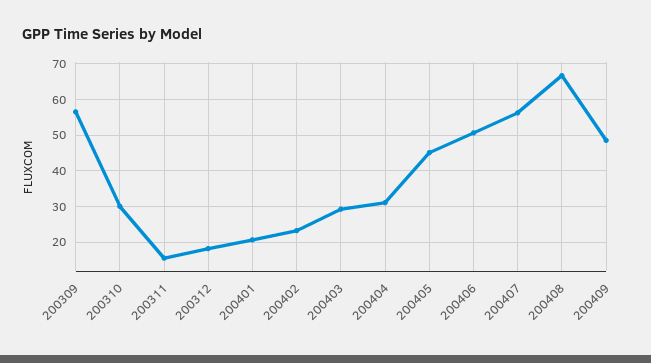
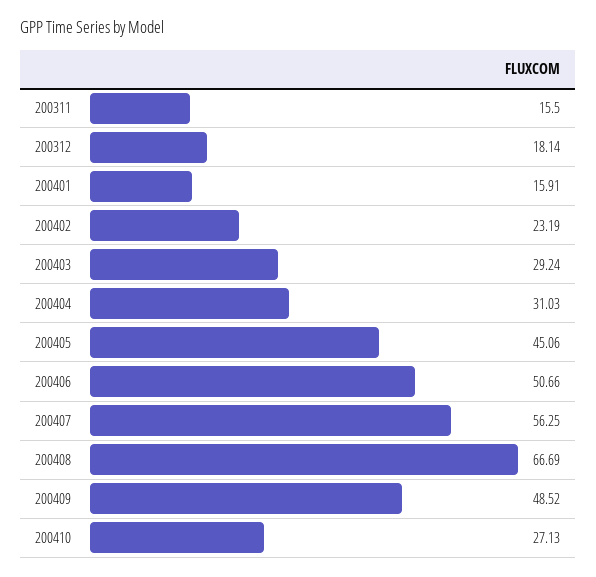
200309: 56 -> none
200310: 30 -> none
200401: 20 -> 15.91
200410: none -> 27.13

